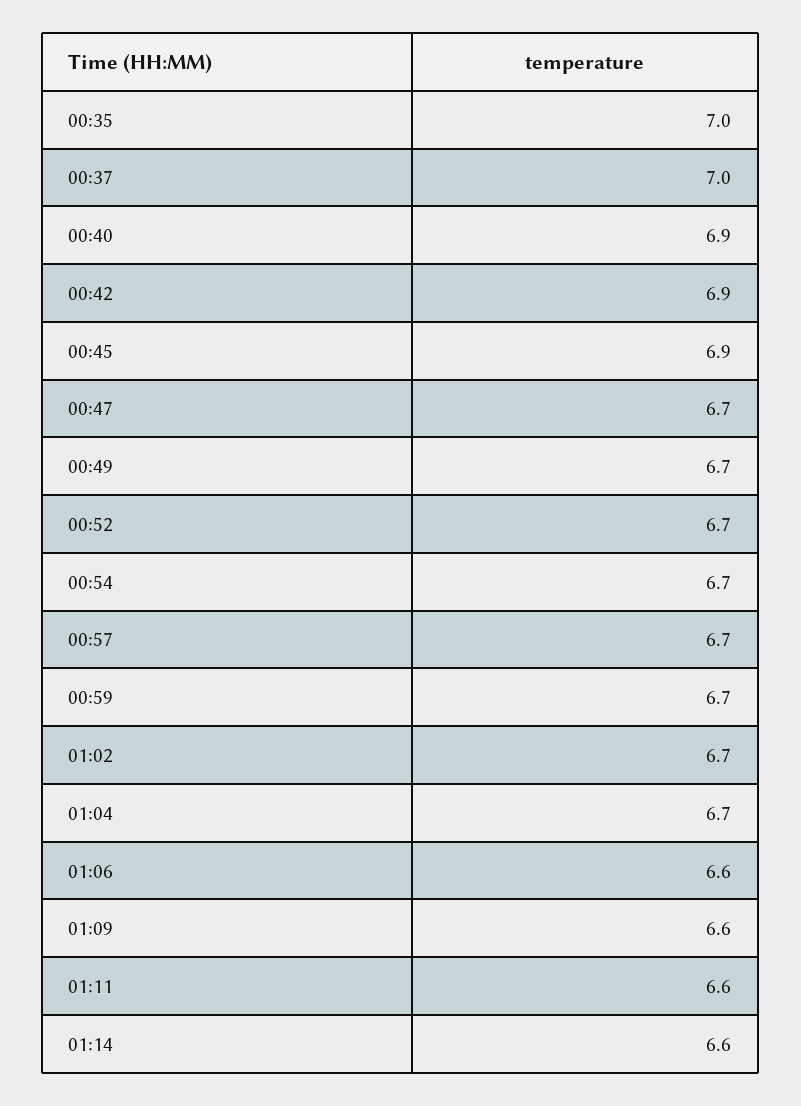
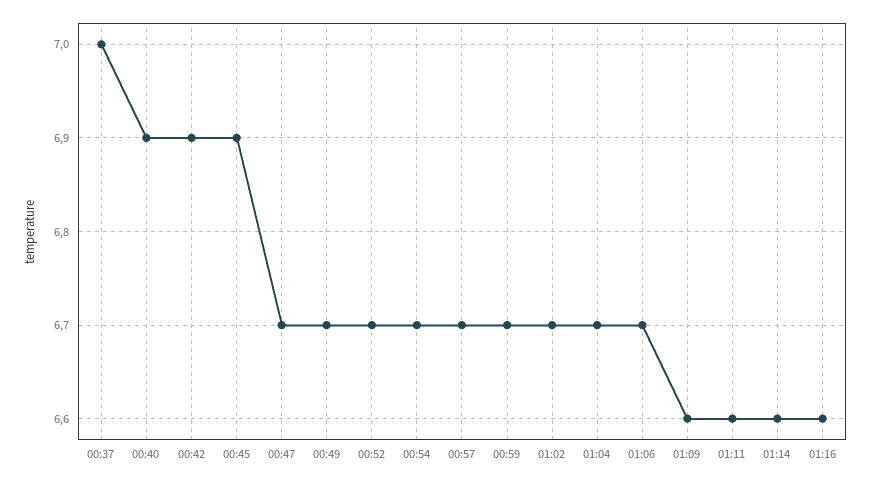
00:35: 7 -> none
01:06: 6.6 -> 6.7
01:16: none -> 6.6

